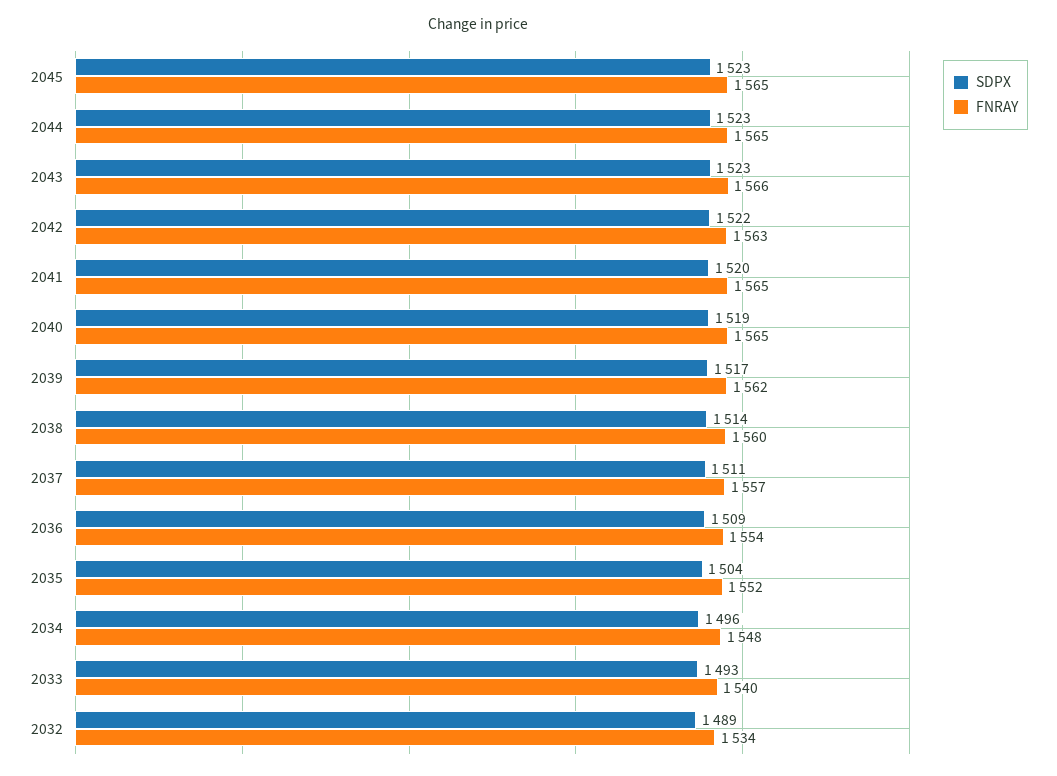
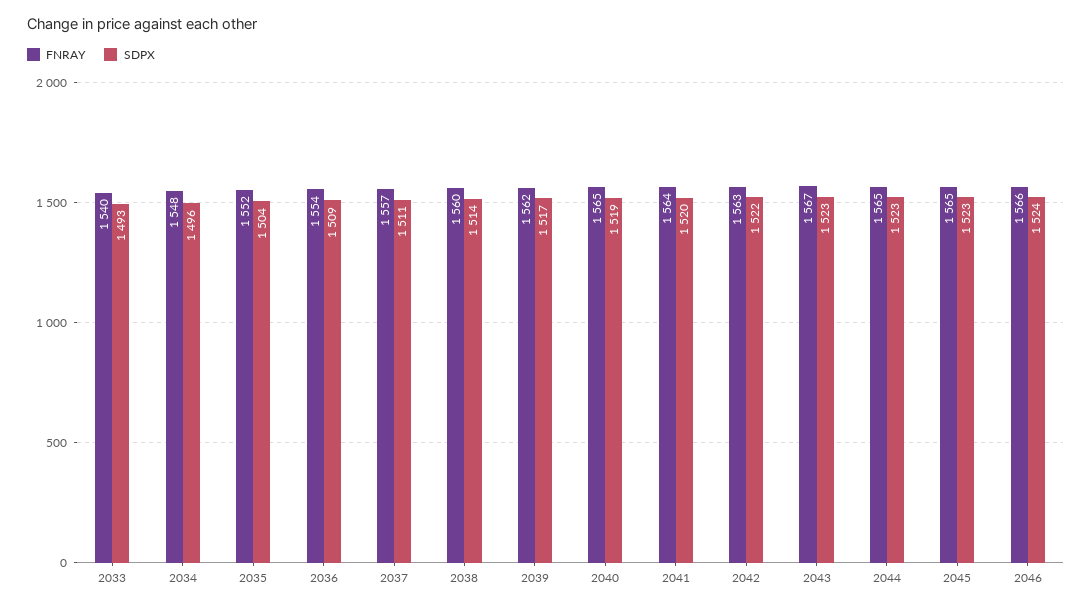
FNRAY, 2043: 1566 -> 1567
FNRAY, 2041: 1565 -> 1564
SDPX, 2032: 1489 -> none
FNRAY, 2032: 1534 -> none
FNRAY, 2046: none -> 1566
SDPX, 2046: none -> 1524

